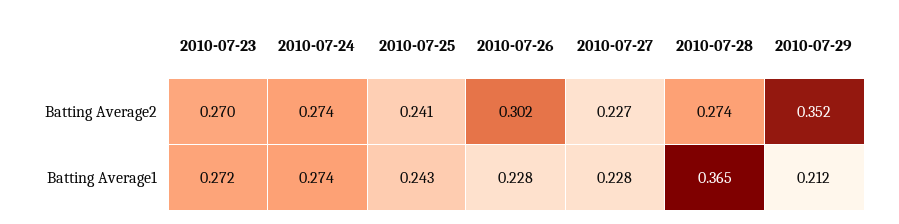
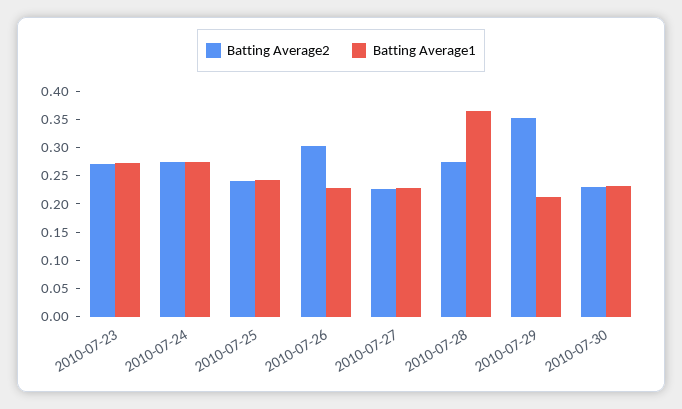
Batting Average2, 2010-07-30: none -> 0.225
Batting Average1, 2010-07-30: none -> 0.225

